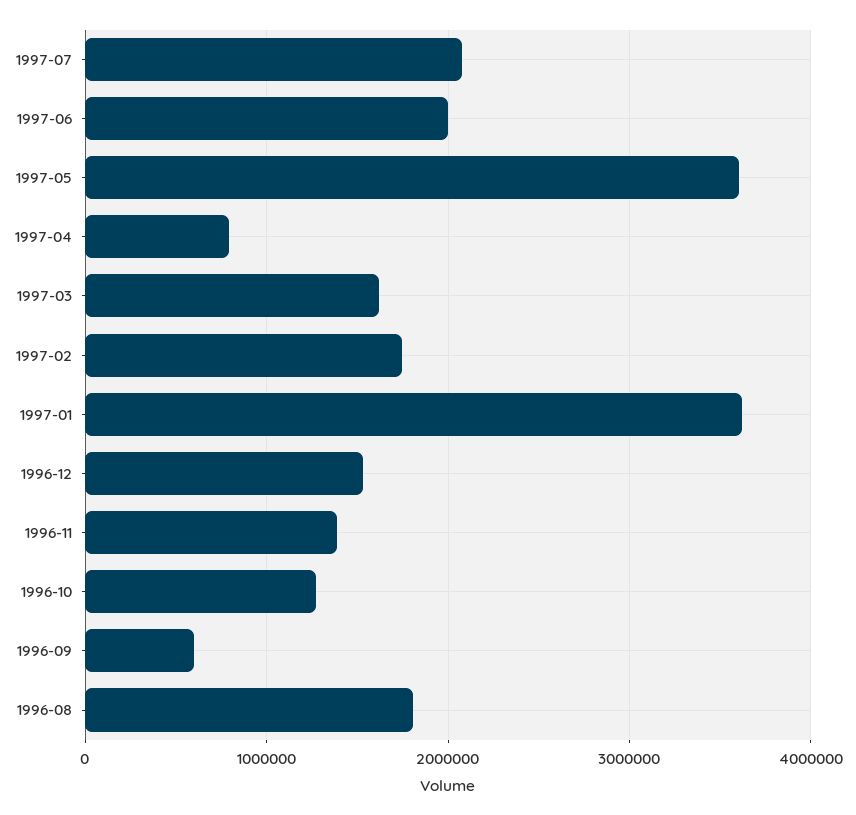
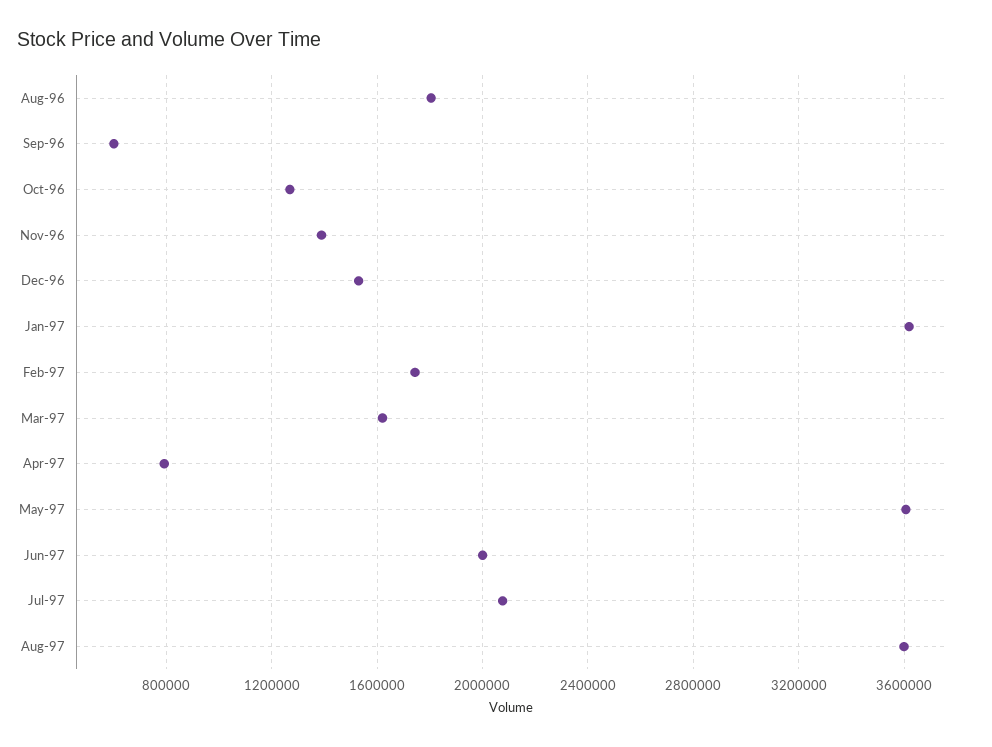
Aug-97: none -> 3600000

